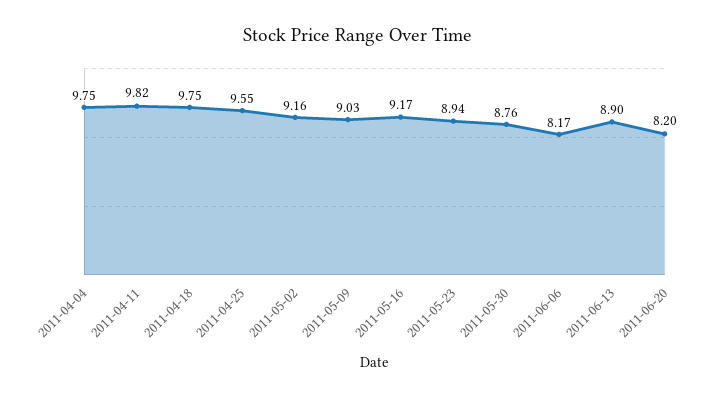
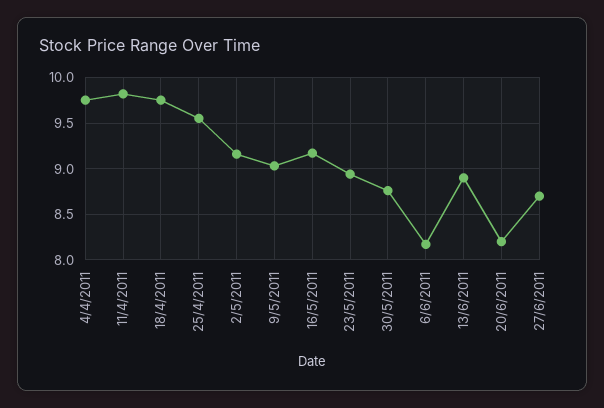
27/6/2011: none -> 8.7

